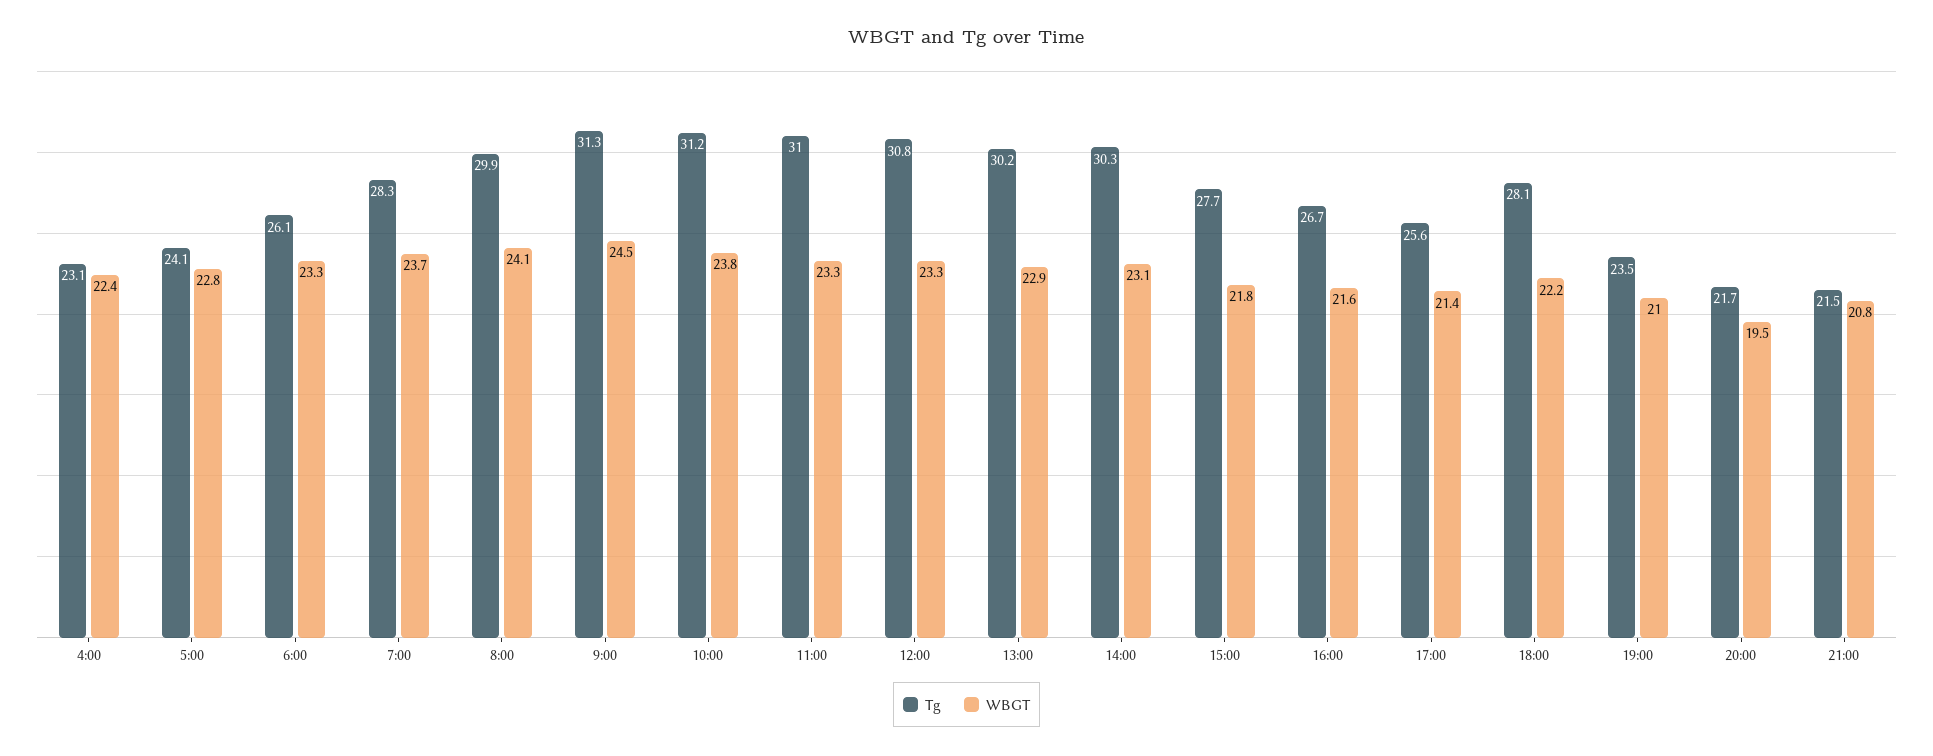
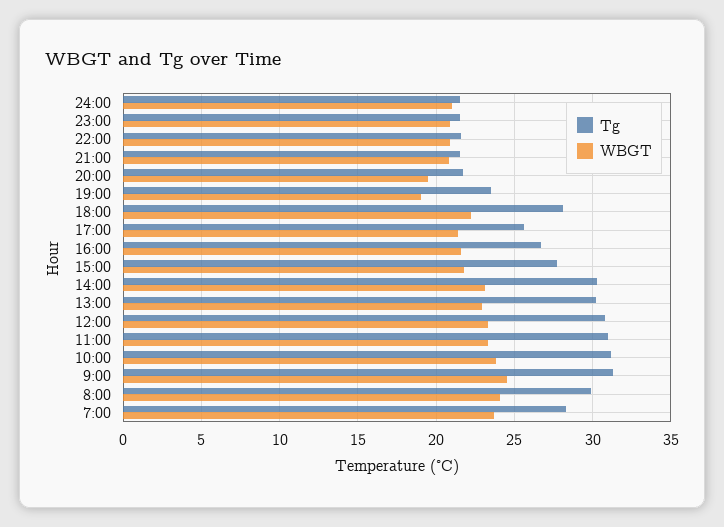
Tg, 4:00: 23.1 -> none
WBGT, 4:00: 22.4 -> none
Tg, 5:00: 24.1 -> none
WBGT, 5:00: 22.8 -> none
Tg, 6:00: 26.1 -> none
WBGT, 6:00: 23.3 -> none
WBGT, 19:00: 21 -> 19
Tg, 24:00: none -> 21.5
WBGT, 24:00: none -> 21
Tg, 23:00: none -> 21.5
WBGT, 23:00: none -> 21
Tg, 22:00: none -> 21.5
WBGT, 22:00: none -> 21

